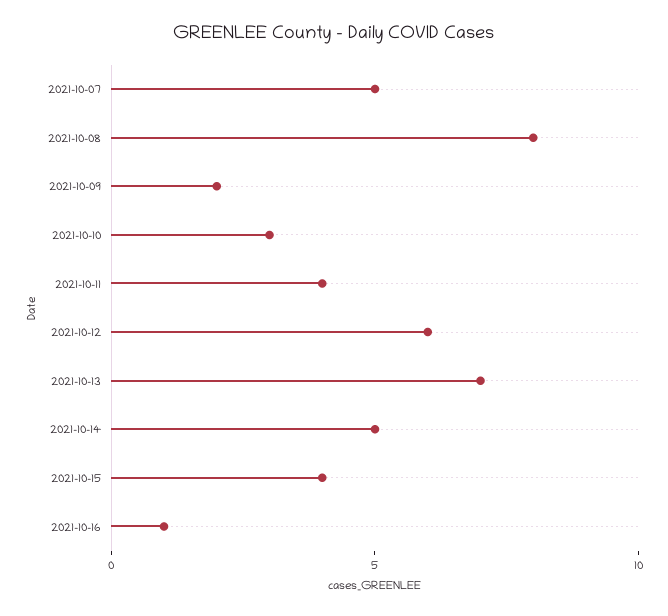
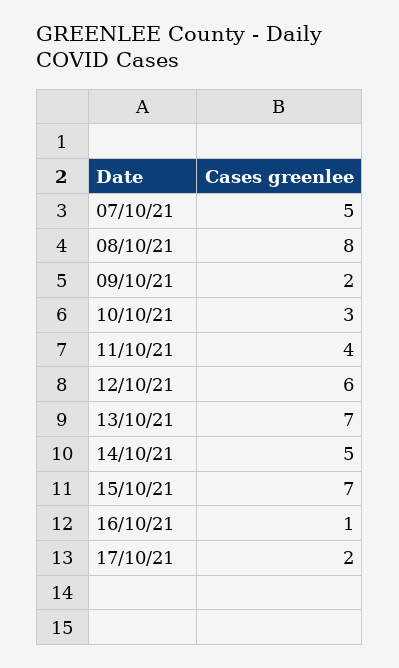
2021-10-15: 4 -> 7
17/10/21: none -> 2

